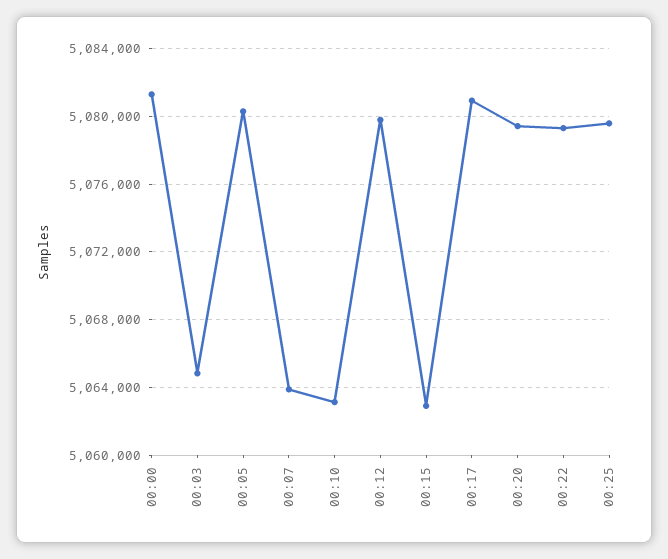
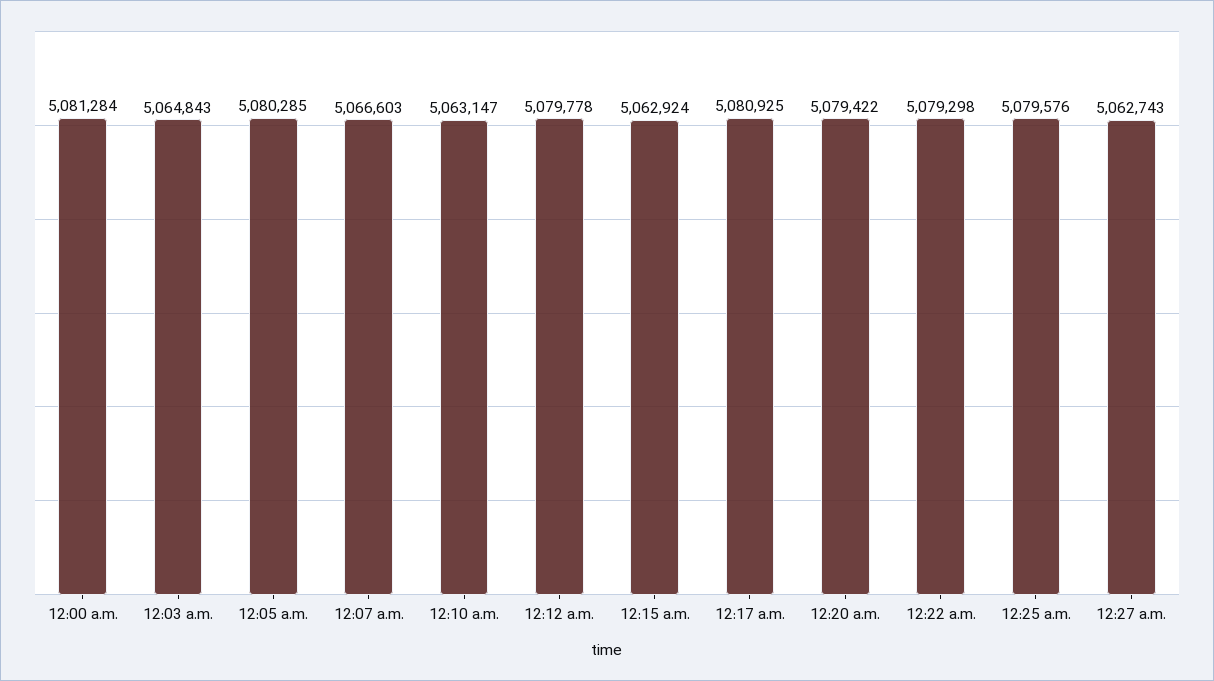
00:07: 5064000 -> 5066603
12:27 a.m.: none -> 5062743

